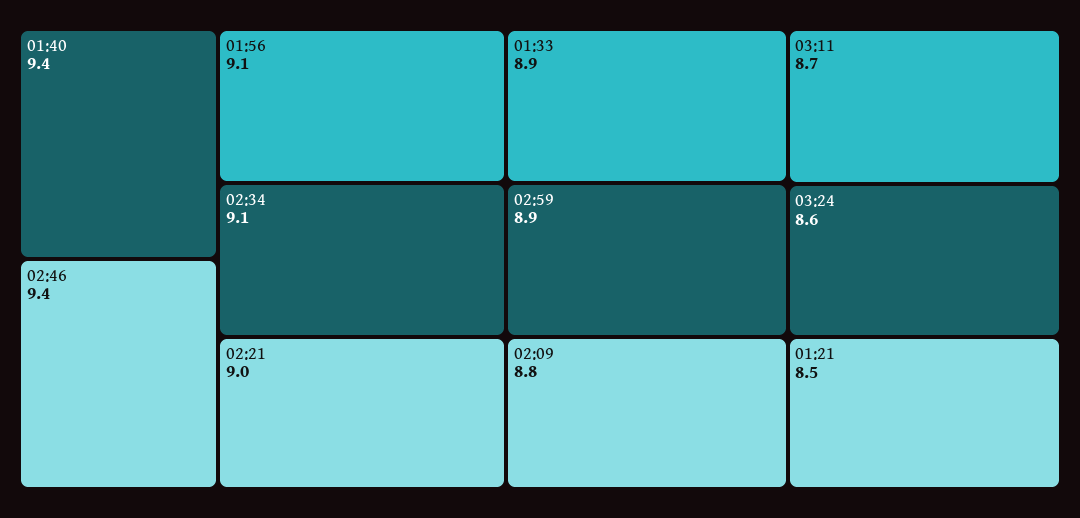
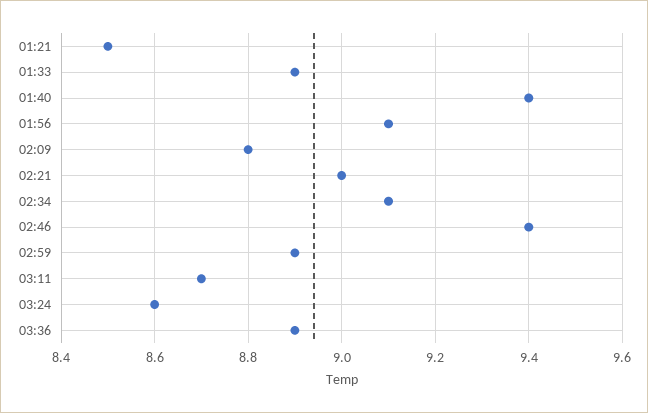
03:36: none -> 8.9

